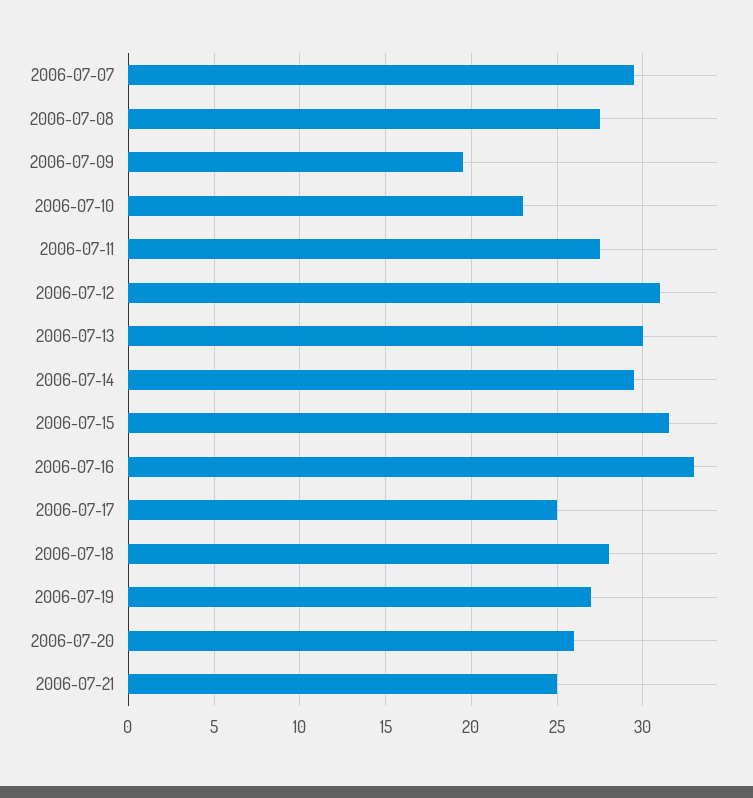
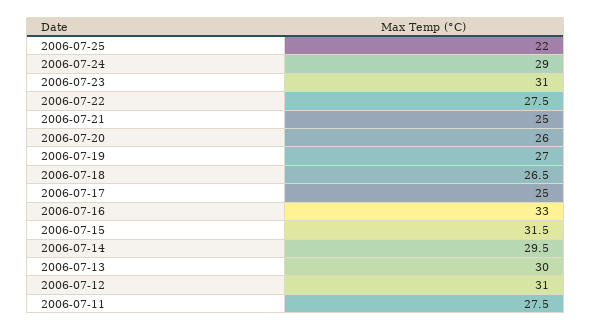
2006-07-07: 29.5 -> none
2006-07-08: 27.5 -> none
2006-07-09: 19.5 -> none
2006-07-10: 23 -> none
2006-07-18: 28 -> 26.5
2006-07-25: none -> 22
2006-07-24: none -> 29
2006-07-23: none -> 31
2006-07-22: none -> 27.5

